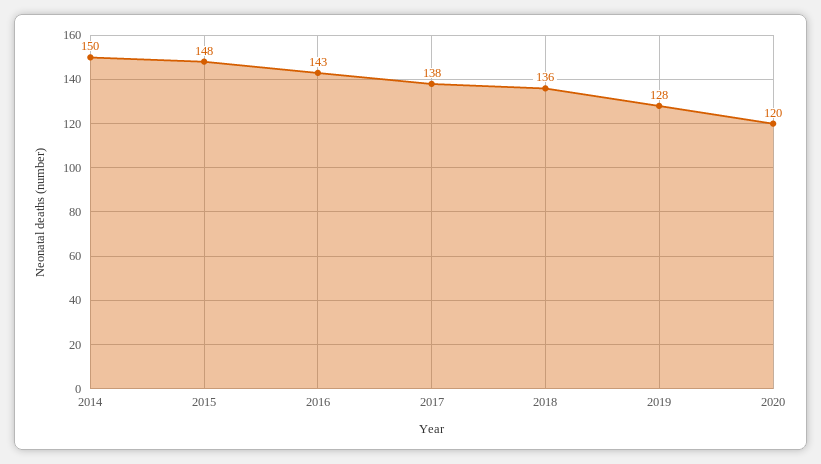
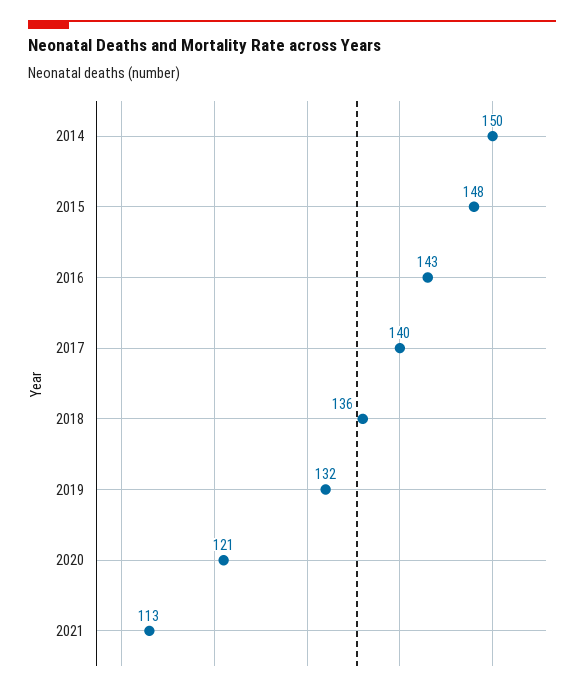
2017: 138 -> 140
2019: 128 -> 132
2020: 120 -> 121
2021: none -> 113

